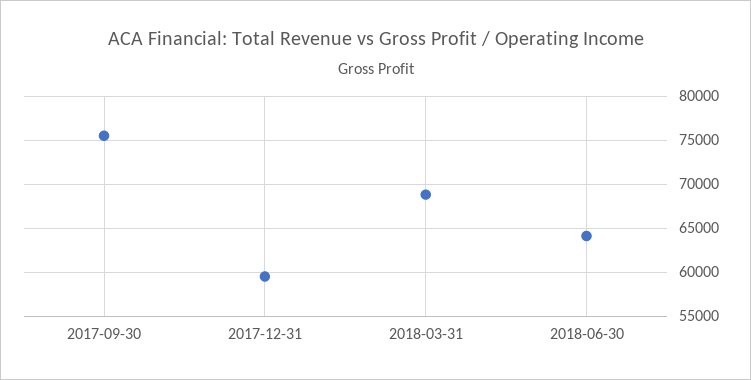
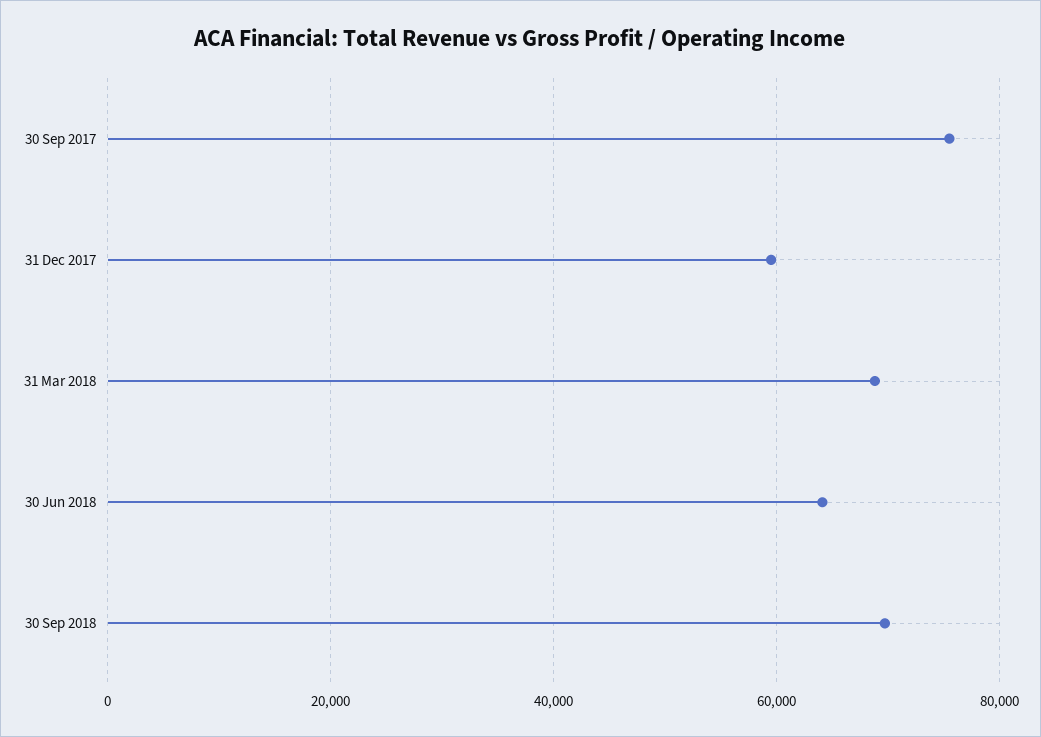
30 Sep 2018: none -> 70000

